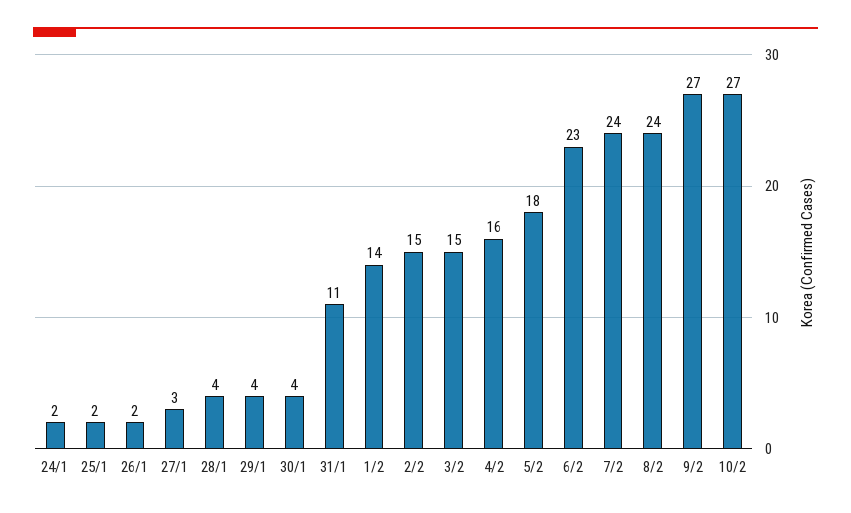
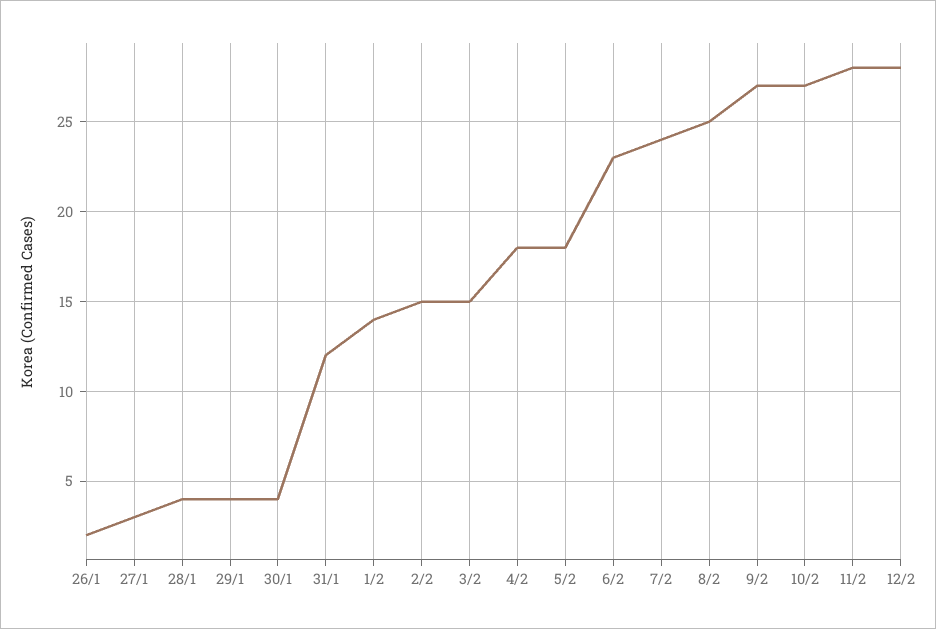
24/1: 2 -> none
25/1: 2 -> none
31/1: 11 -> 12
4/2: 16 -> 18
8/2: 24 -> 25
11/2: none -> 28
12/2: none -> 28

